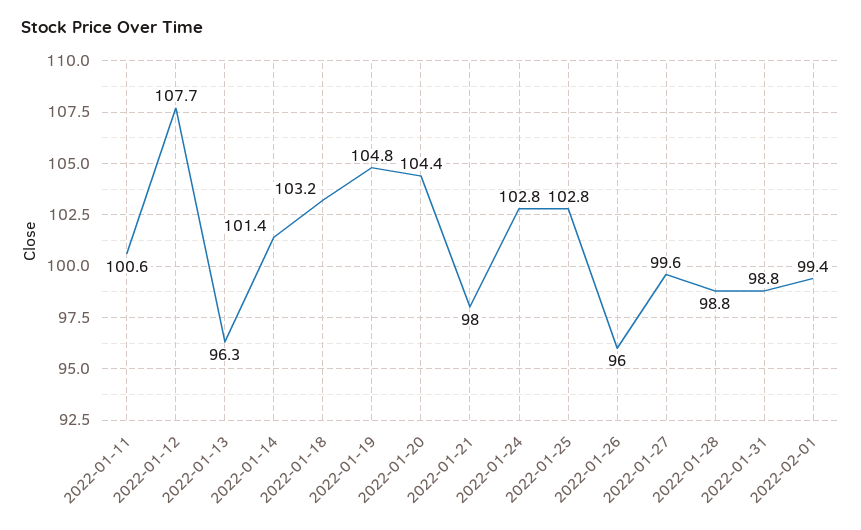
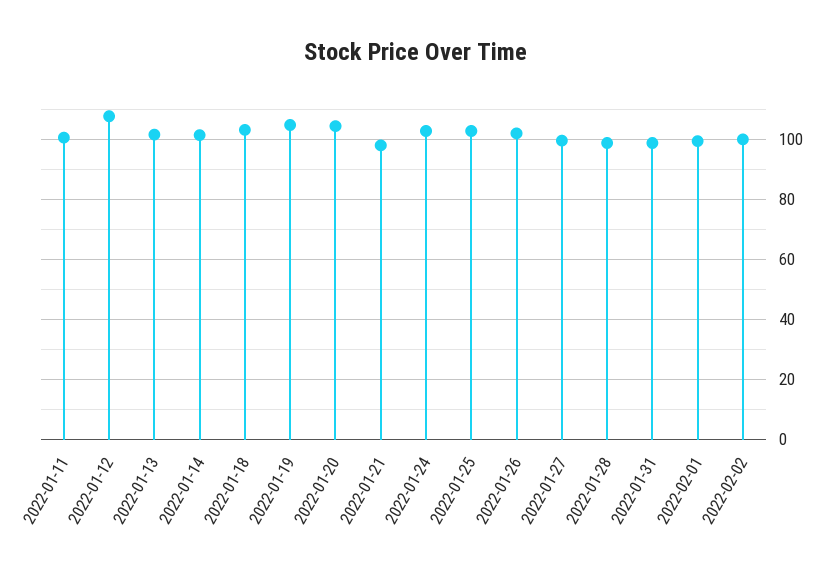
2022-01-13: 96.3 -> 102
2022-01-26: 96 -> 102
2022-02-02: none -> 100

